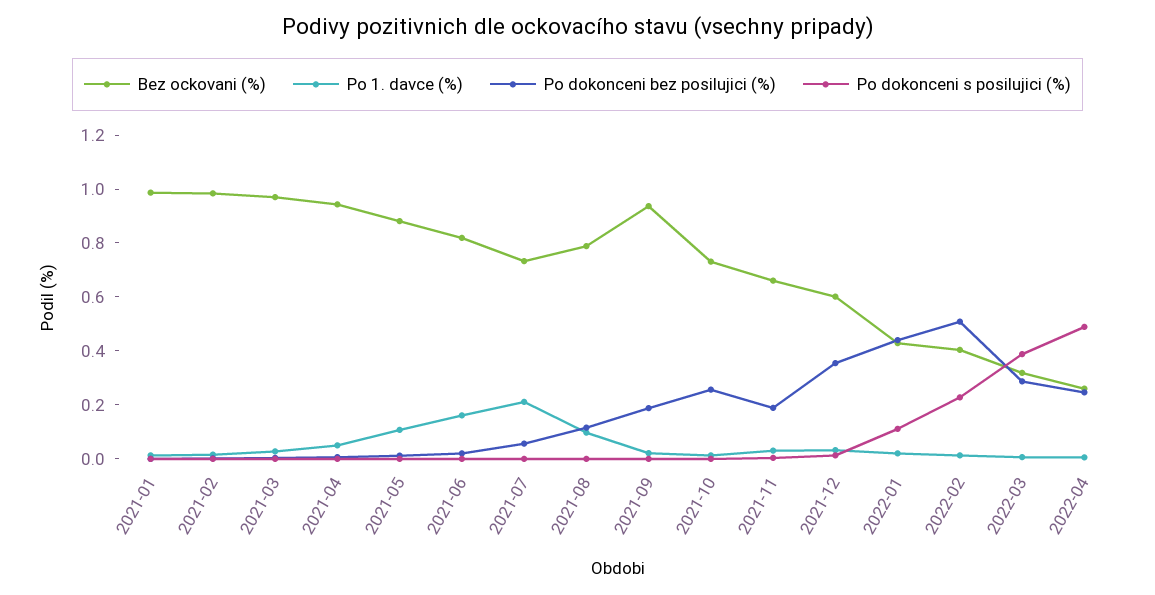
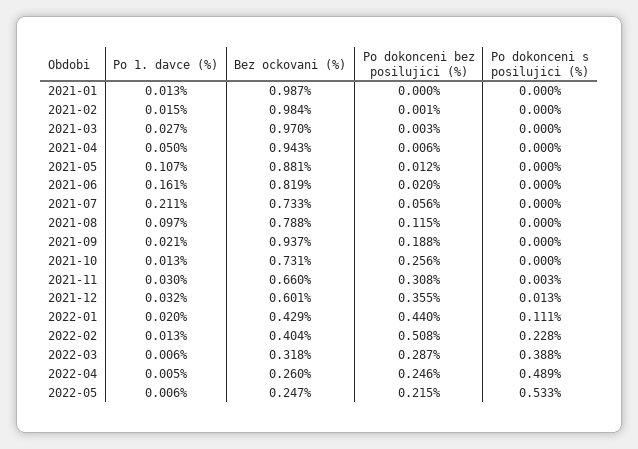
Po dokonceni bez posilujici (%), 2021-11: 0.2 -> 0.308
Po 1. davce (%), 2022-05: none -> 0.006
Bez ockovani (%), 2022-05: none -> 0.247
Po dokonceni bez posilujici (%), 2022-05: none -> 0.215
Po dokonceni s posilujici (%), 2022-05: none -> 0.533

